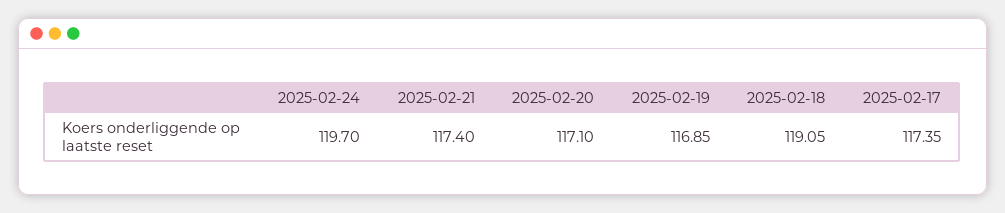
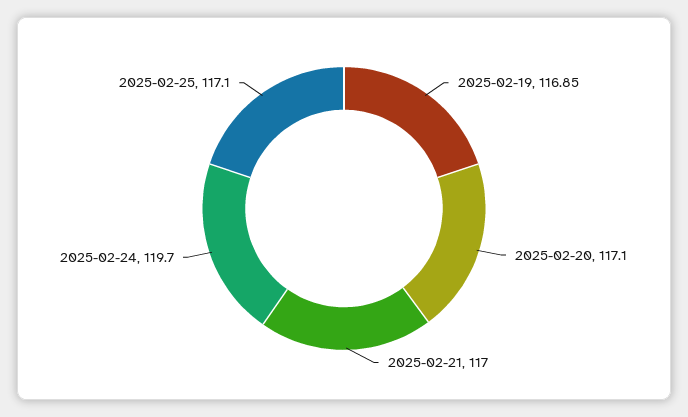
2025-02-21: 117.4 -> 117
2025-02-18: 119.05 -> none
2025-02-17: 117.35 -> none
2025-02-25: none -> 117.1

